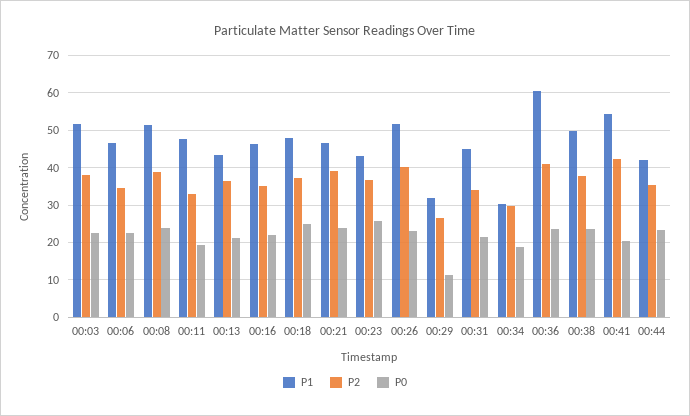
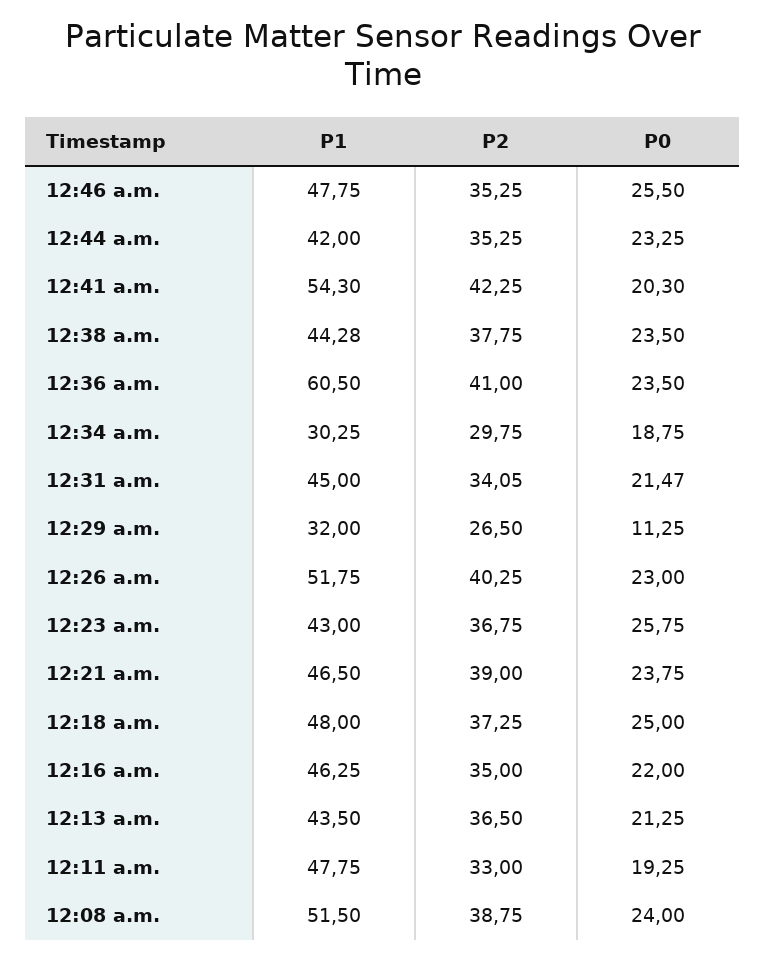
P1, 00:03: 52 -> none
P2, 00:03: 38 -> none
P0, 00:03: 22 -> none
P1, 00:06: 46 -> none
P2, 00:06: 34 -> none
P0, 00:06: 22 -> none
P1, 00:38: 50 -> 44.28
P1, 12:46 a.m.: none -> 47.75
P2, 12:46 a.m.: none -> 35.25
P0, 12:46 a.m.: none -> 25.5

